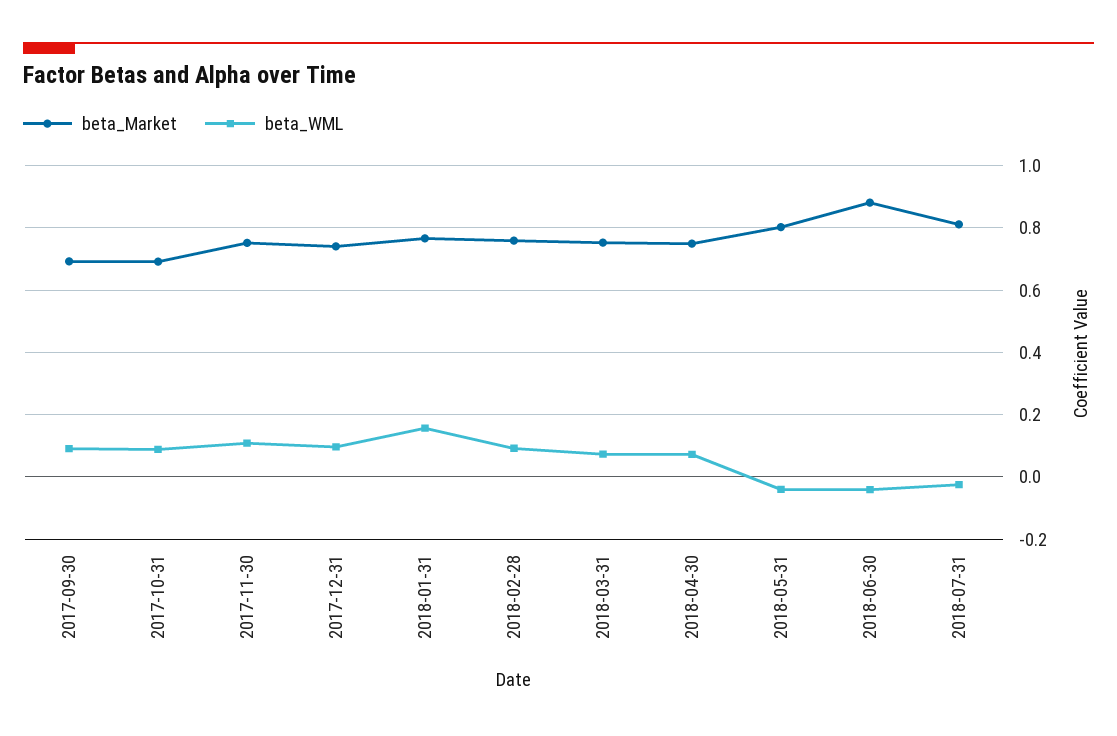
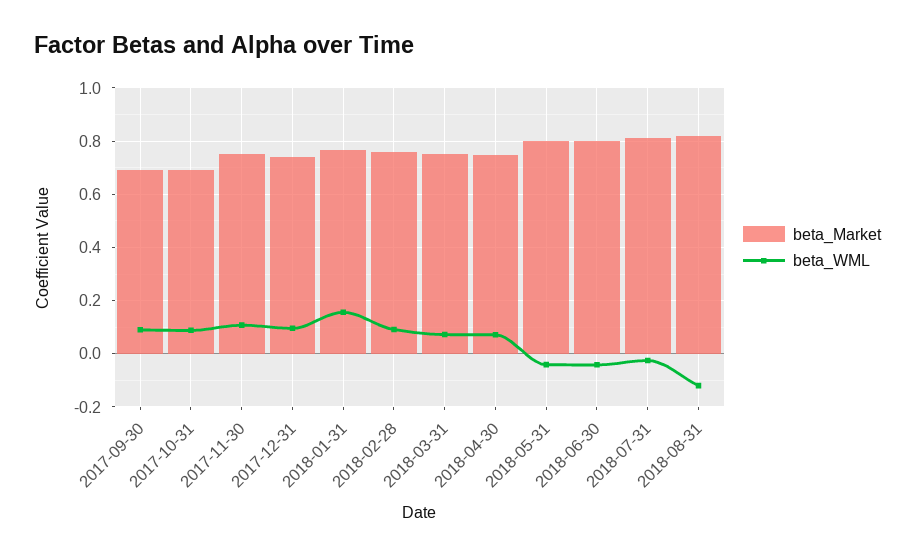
beta_Market, 2018-06-30: 0.88 -> 0.8
beta_Market, 2018-08-31: none -> 0.825
beta_WML, 2018-08-31: none -> -0.125

